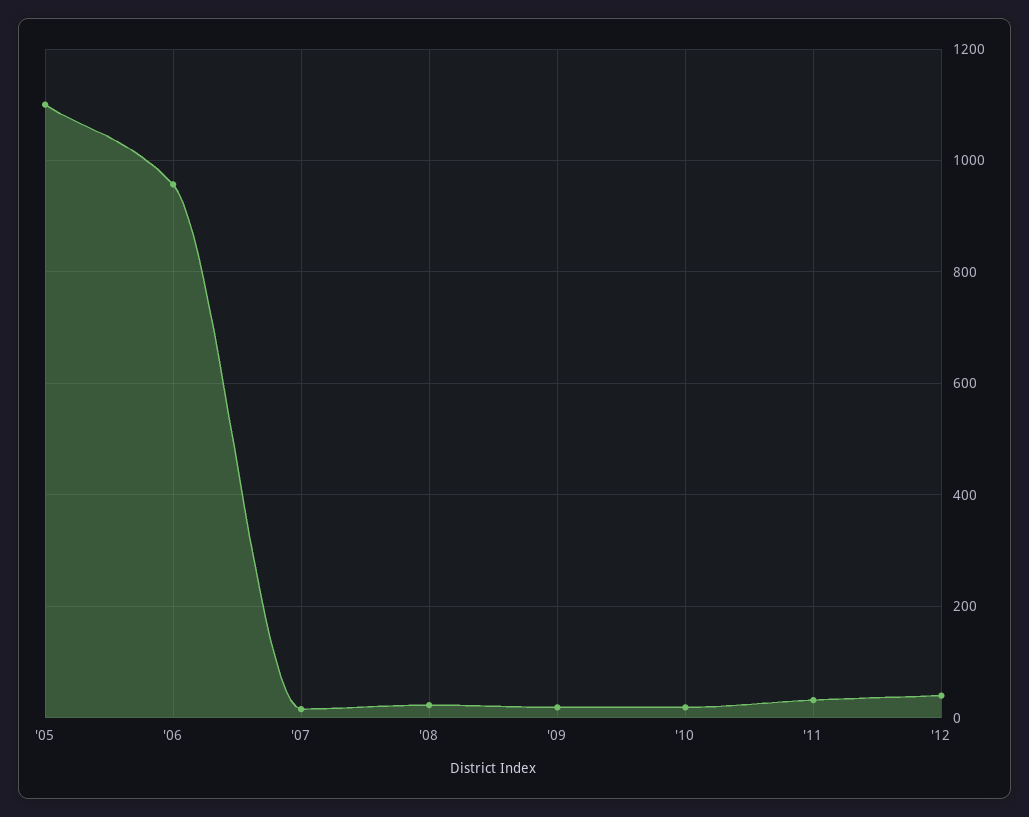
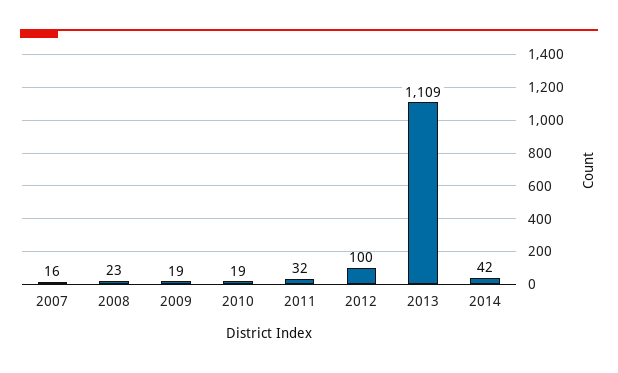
'05: 1100 -> none
'06: 960 -> none
'12: 40 -> 100
2013: none -> 1109
2014: none -> 42

